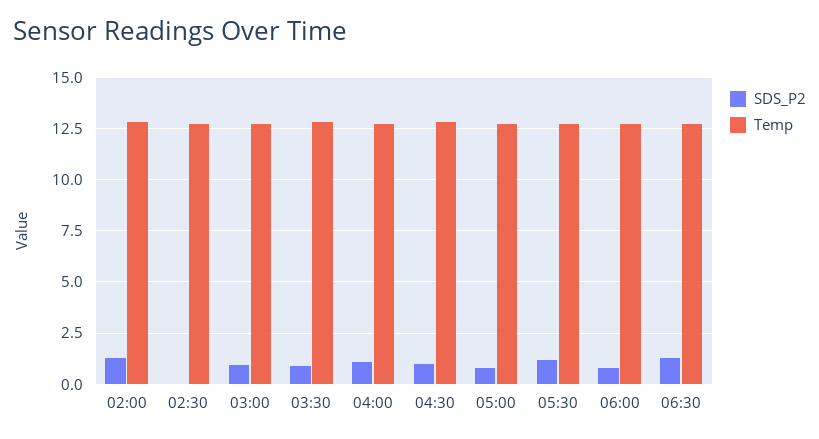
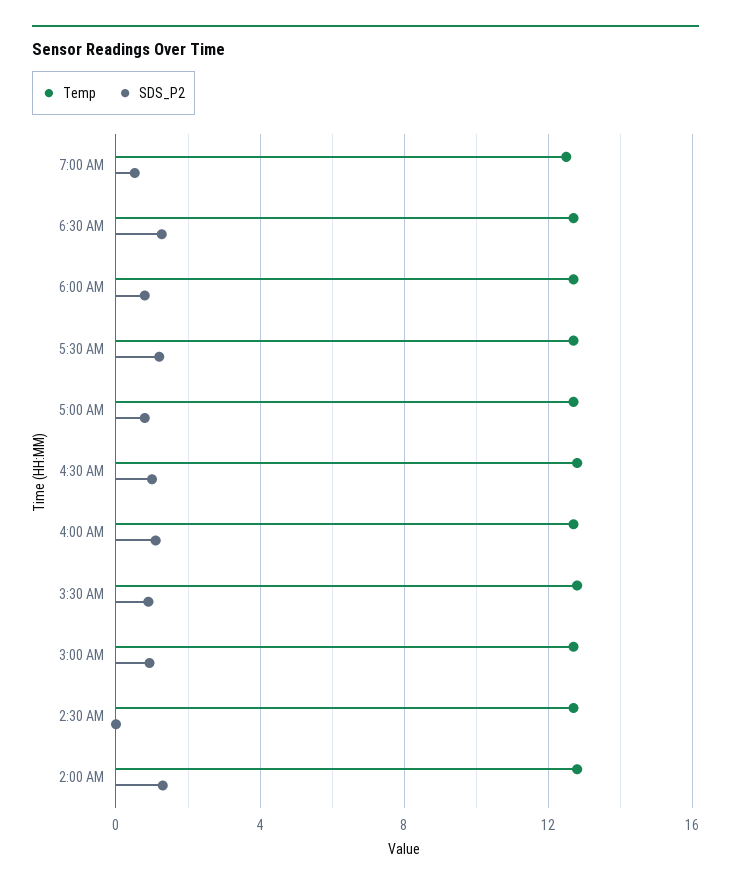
Temp, 7:00 AM: none -> 12.5
SDS_P2, 7:00 AM: none -> 0.5

